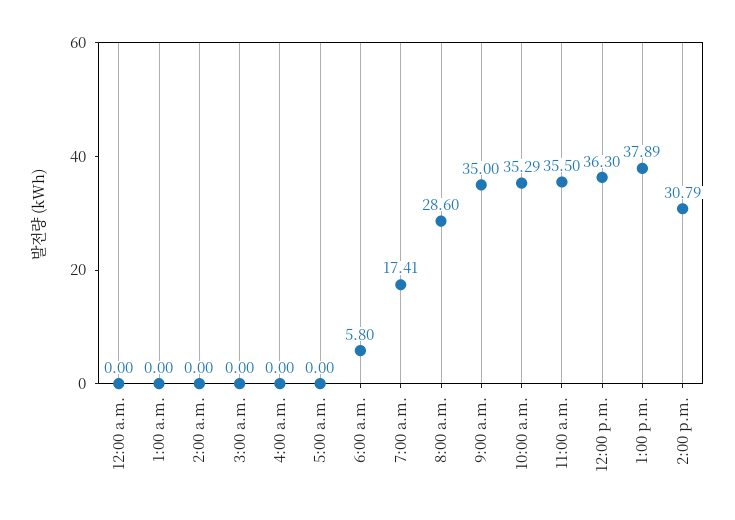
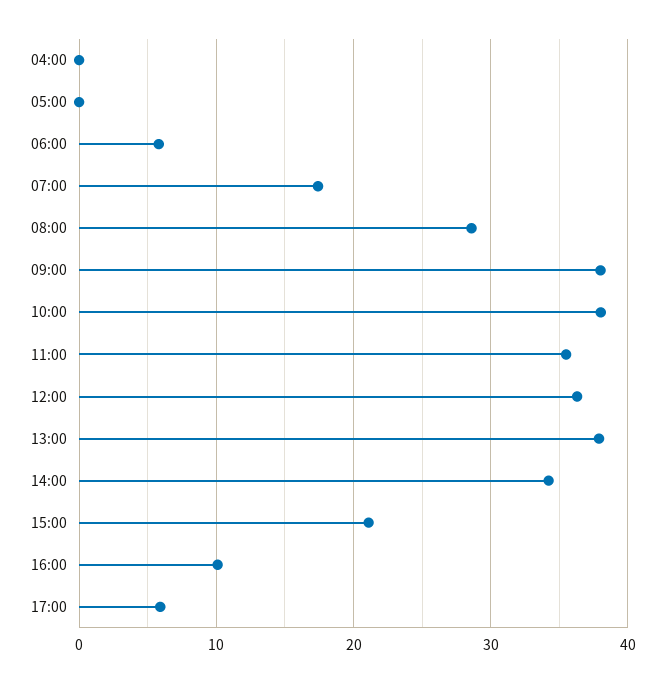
12:00 a.m.: 0 -> none
1:00 a.m.: 0 -> none
2:00 a.m.: 0 -> none
3:00 a.m.: 0 -> none
9:00 a.m.: 35 -> 38
10:00 a.m.: 35.29 -> 38
2:00 p.m.: 30.79 -> 34
15:00: none -> 21
16:00: none -> 10
17:00: none -> 6

